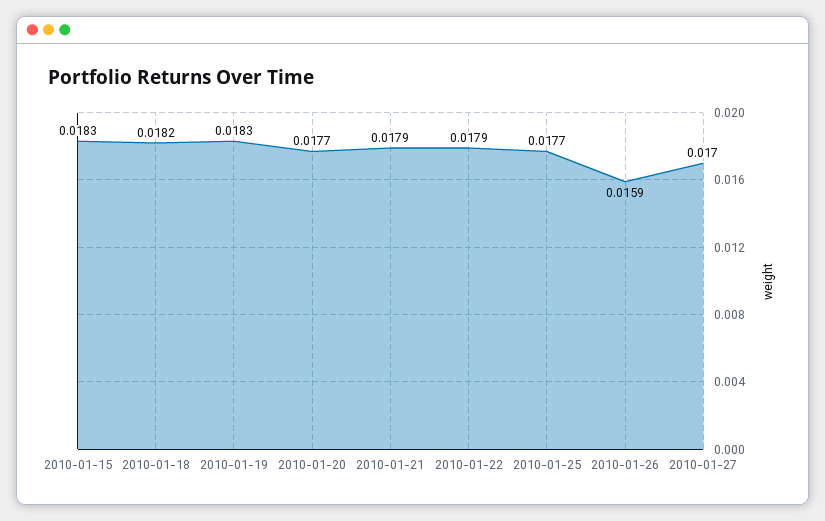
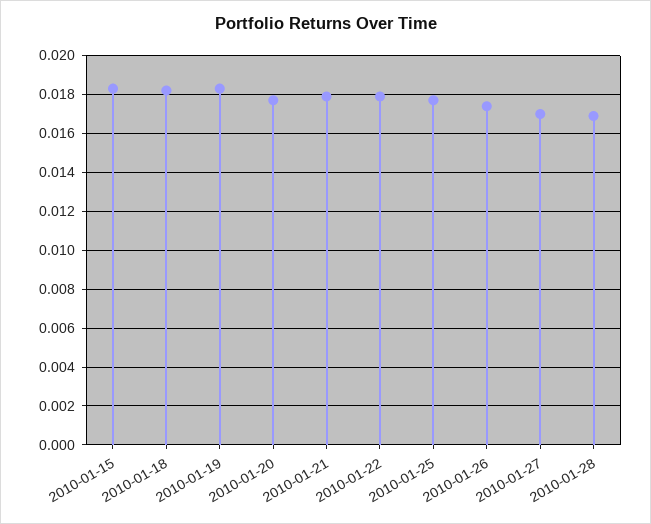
2010-01-26: 0.0159 -> 0.0175
2010-01-28: none -> 0.017

